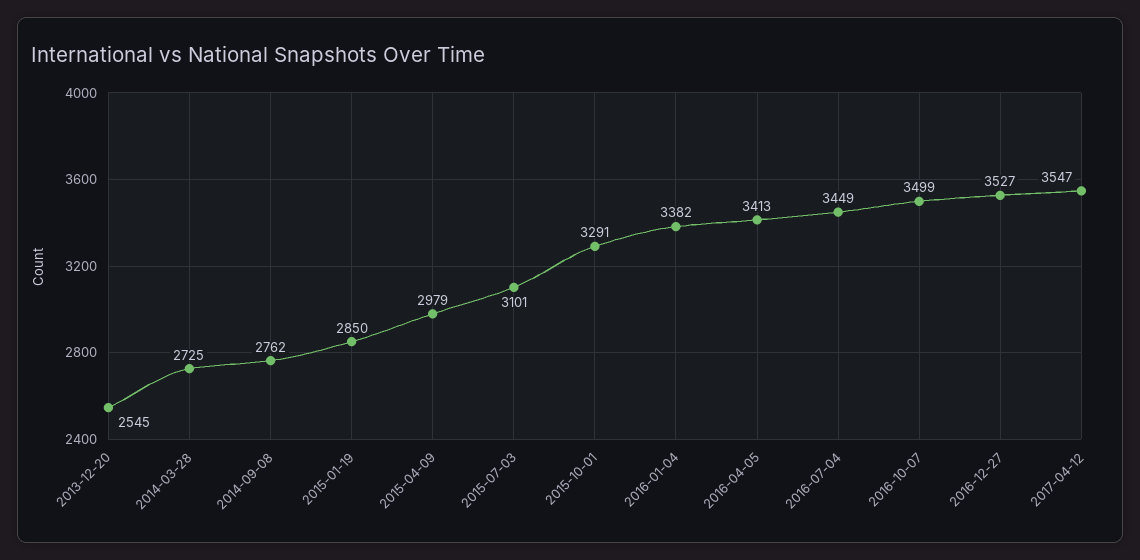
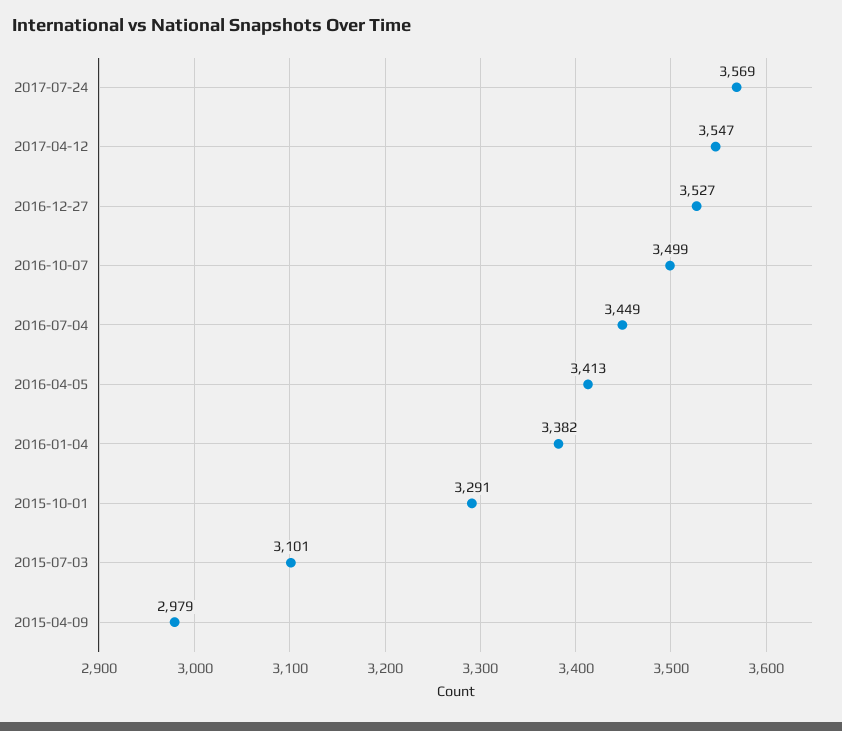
2013-12-20: 2545 -> none
2014-03-28: 2725 -> none
2014-09-08: 2762 -> none
2015-01-19: 2850 -> none
2017-07-24: none -> 3569

